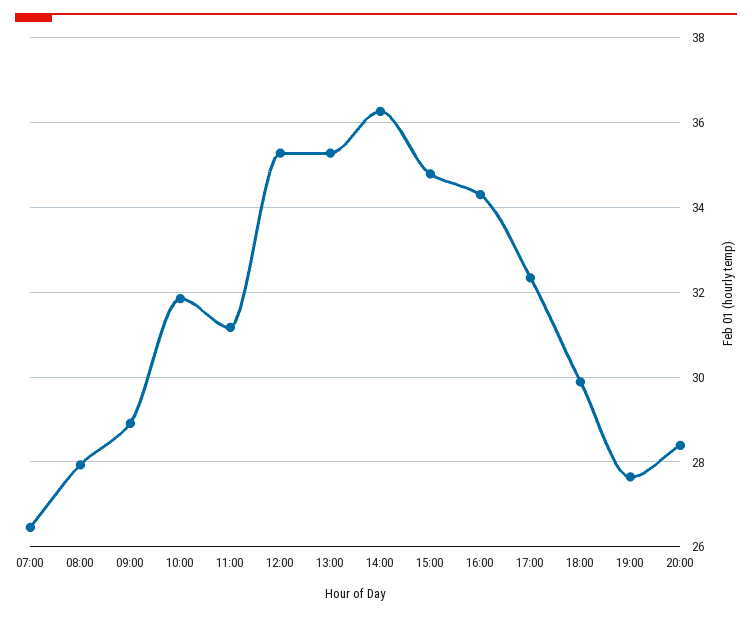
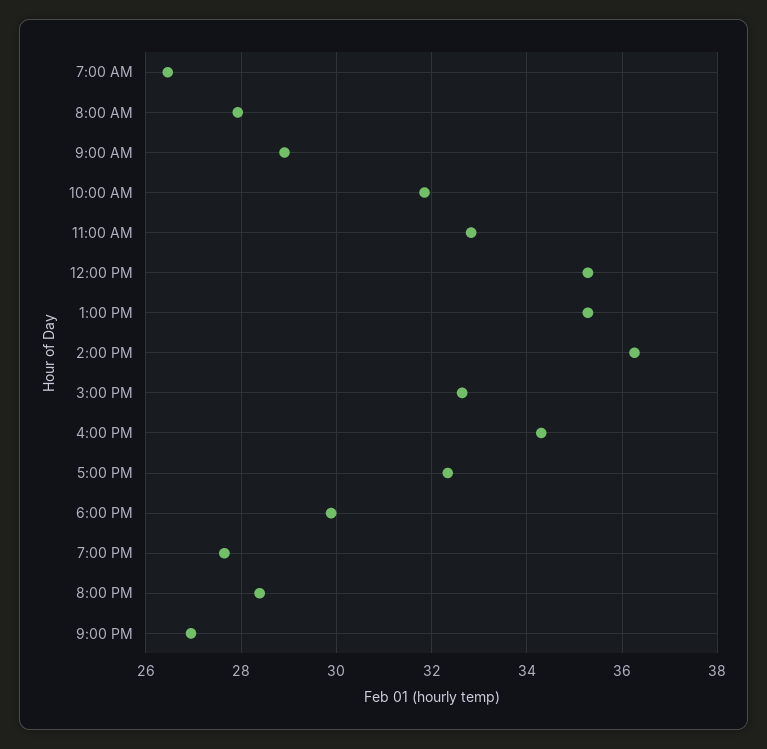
11:00: 31.2 -> 32.8
15:00: 34.8 -> 32.6
9:00 PM: none -> 27

